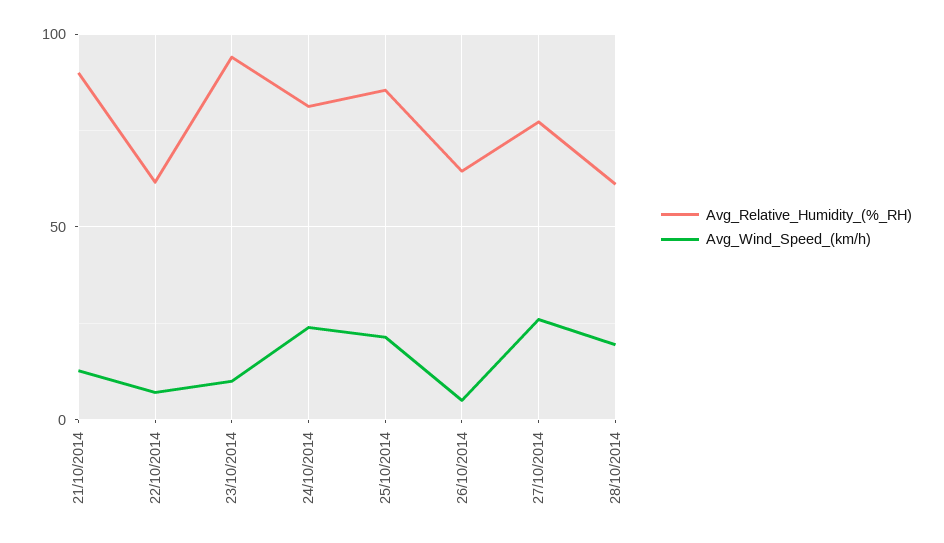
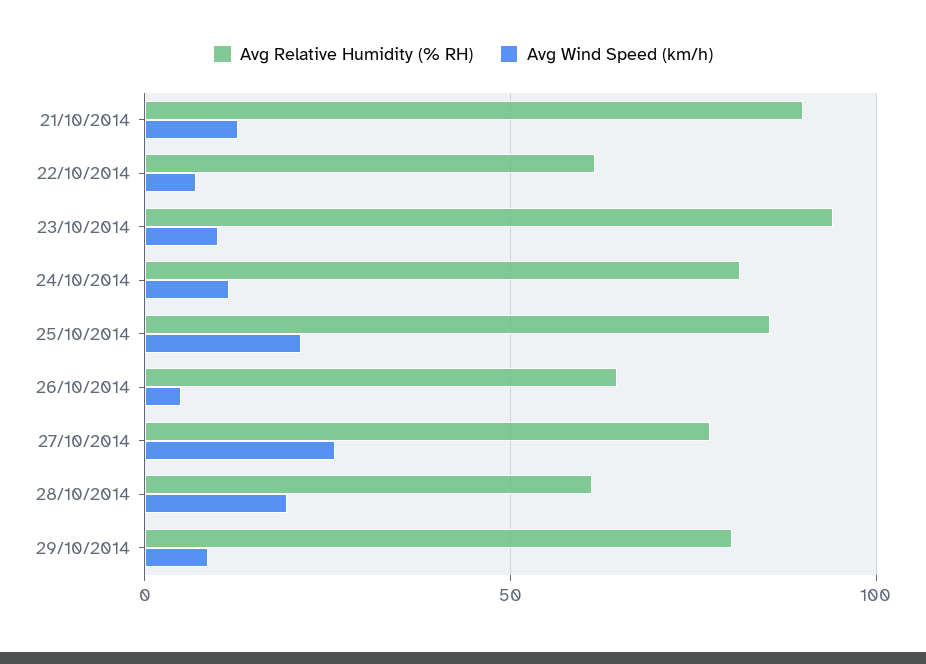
Avg_Wind_Speed_(km/h), 24/10/2014: 25 -> 10
Avg_Relative_Humidity_(%_RH), 29/10/2014: none -> 80
Avg_Wind_Speed_(km/h), 29/10/2014: none -> 10

